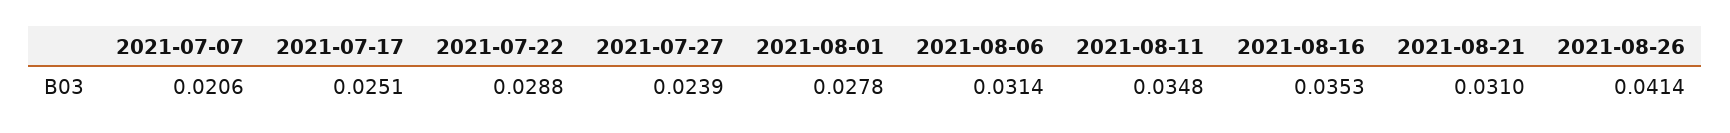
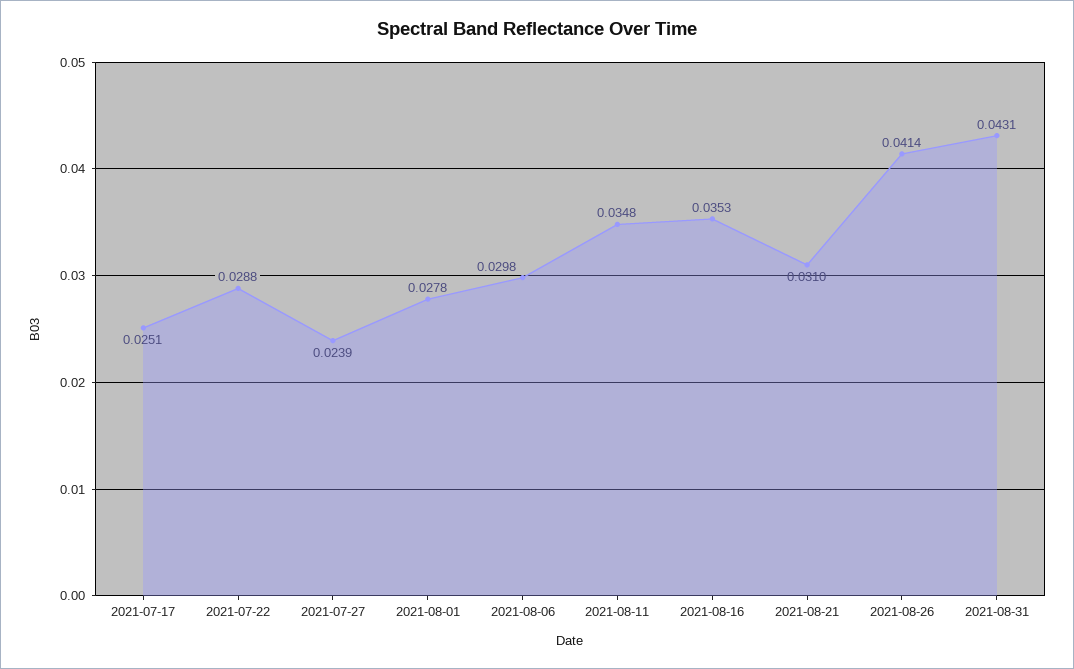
2021-07-07: 0.0206 -> none
2021-08-06: 0.0314 -> 0.0298
2021-08-31: none -> 0.0431

